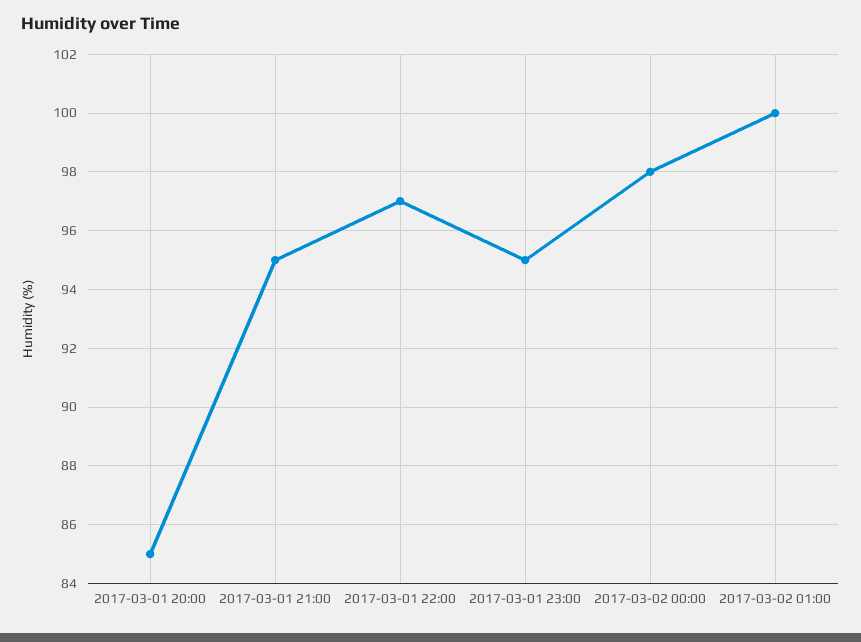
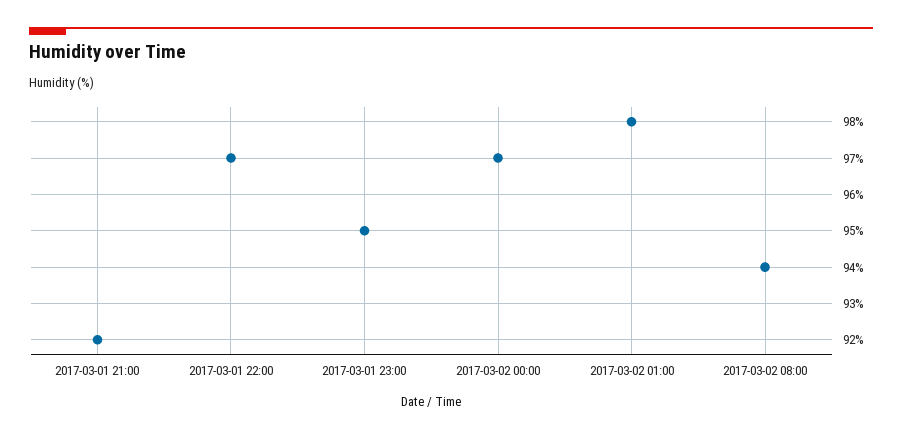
2017-03-01 20:00: 85 -> none
2017-03-01 21:00: 95 -> 92
2017-03-02 00:00: 98 -> 97
2017-03-02 01:00: 100 -> 98
2017-03-02 08:00: none -> 94

